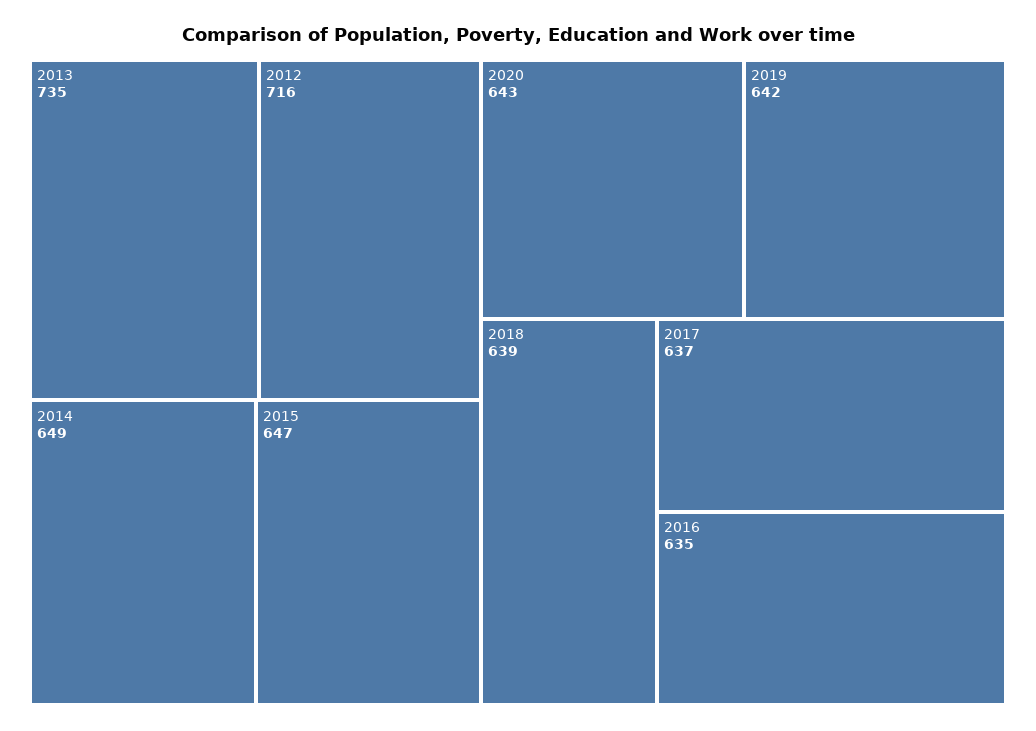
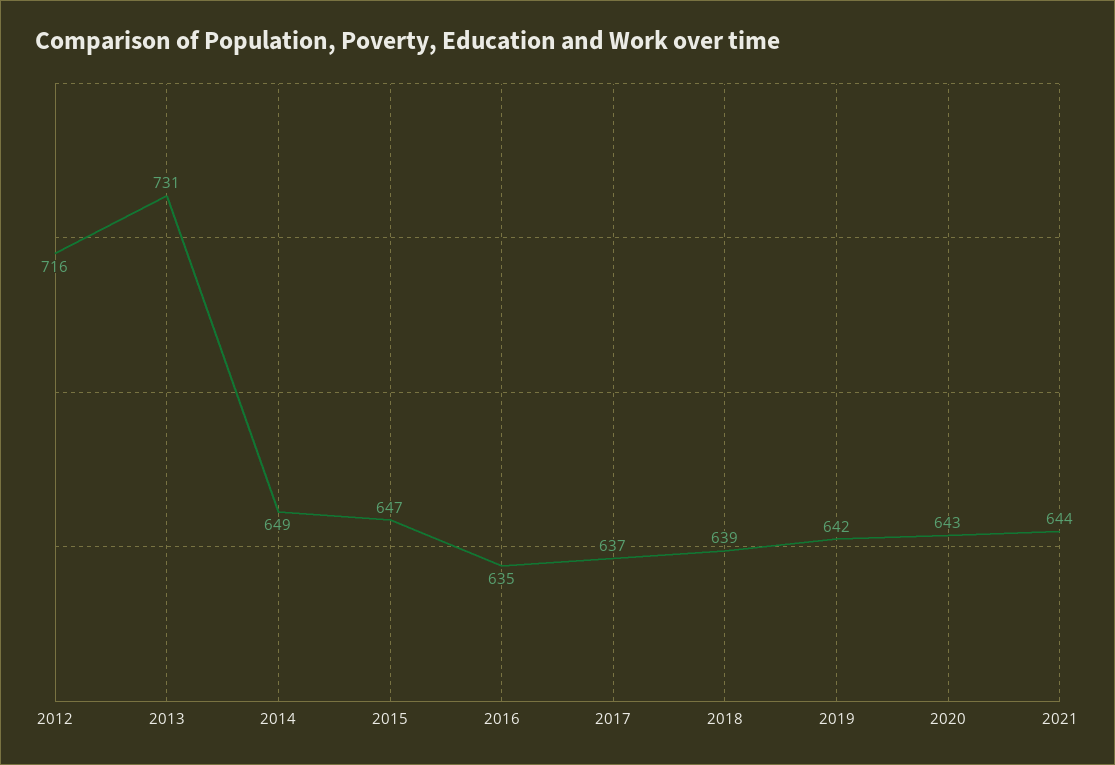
2013: 735 -> 731
2021: none -> 644

